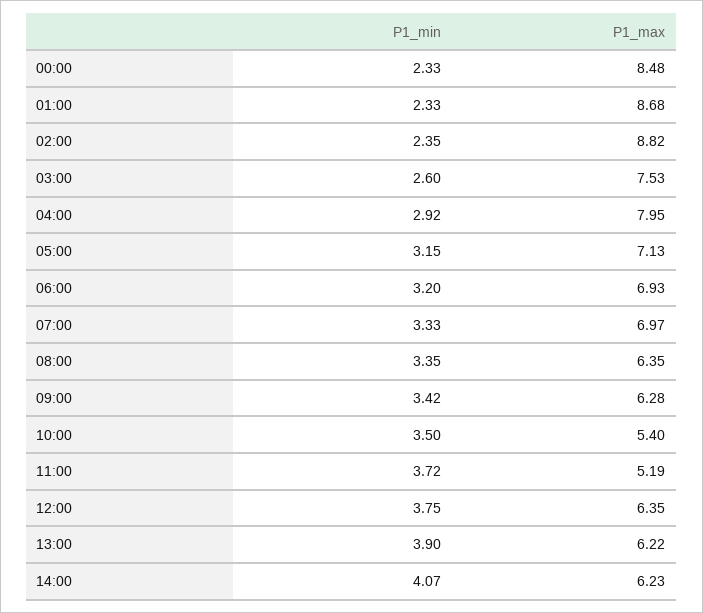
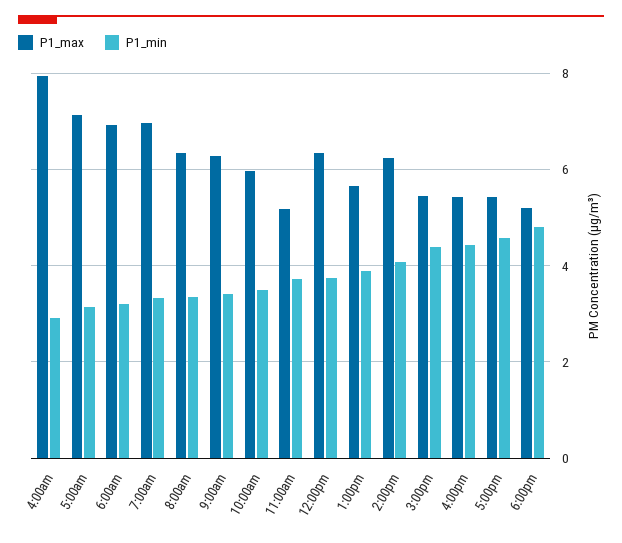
P1_min, 00:00: 2.33 -> none
P1_max, 00:00: 8.48 -> none
P1_min, 01:00: 2.33 -> none
P1_max, 01:00: 8.68 -> none
P1_min, 02:00: 2.35 -> none
P1_max, 02:00: 8.82 -> none
P1_min, 03:00: 2.6 -> none
P1_max, 03:00: 7.53 -> none
P1_max, 10:00: 5.4 -> 6
P1_max, 13:00: 6.22 -> 5.6
P1_max, 3:00pm: none -> 5.4
P1_min, 3:00pm: none -> 4.4
P1_max, 4:00pm: none -> 5.4
P1_min, 4:00pm: none -> 4.4
P1_max, 5:00pm: none -> 5.4
P1_min, 5:00pm: none -> 4.6
P1_max, 6:00pm: none -> 5.2
P1_min, 6:00pm: none -> 4.8

